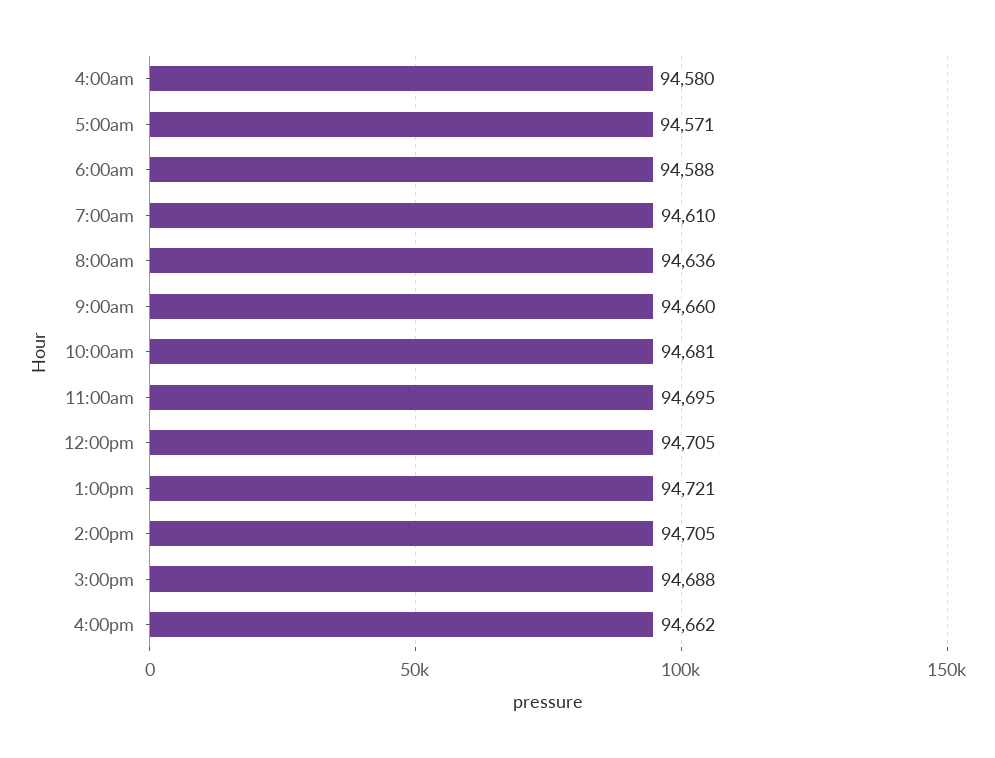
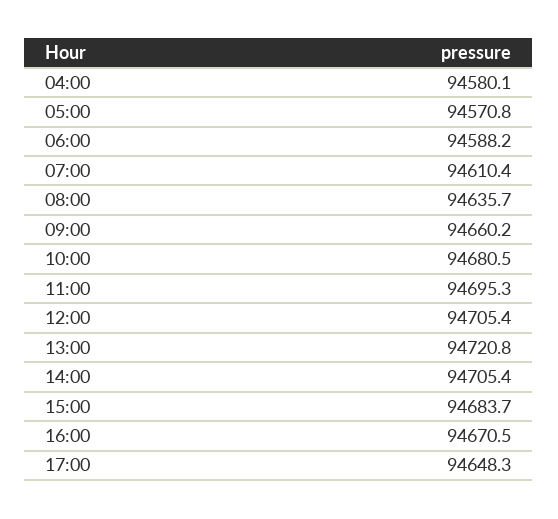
3:00pm: 94688 -> 94683.7
4:00pm: 94662 -> 94670.5
17:00: none -> 94648.3

